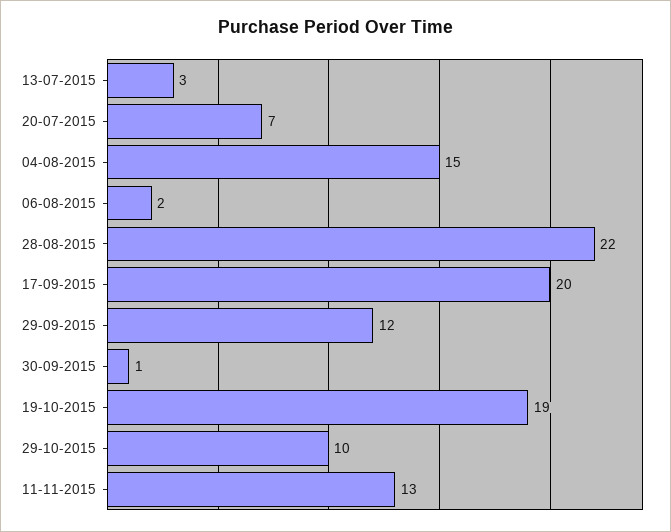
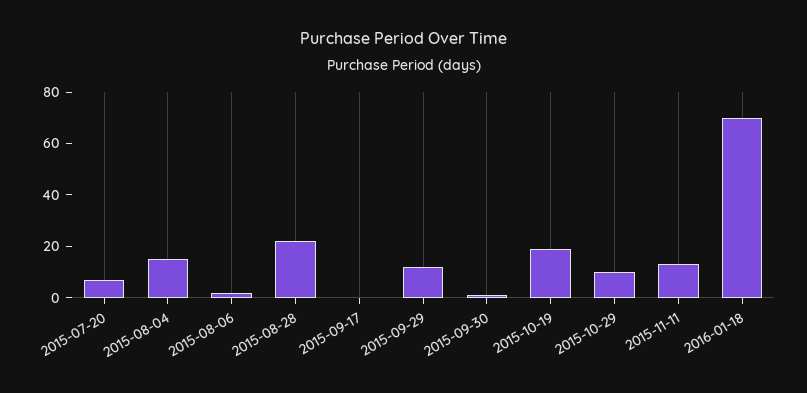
13-07-2015: 3 -> none
17-09-2015: 20 -> 0
2016-01-18: none -> 70

